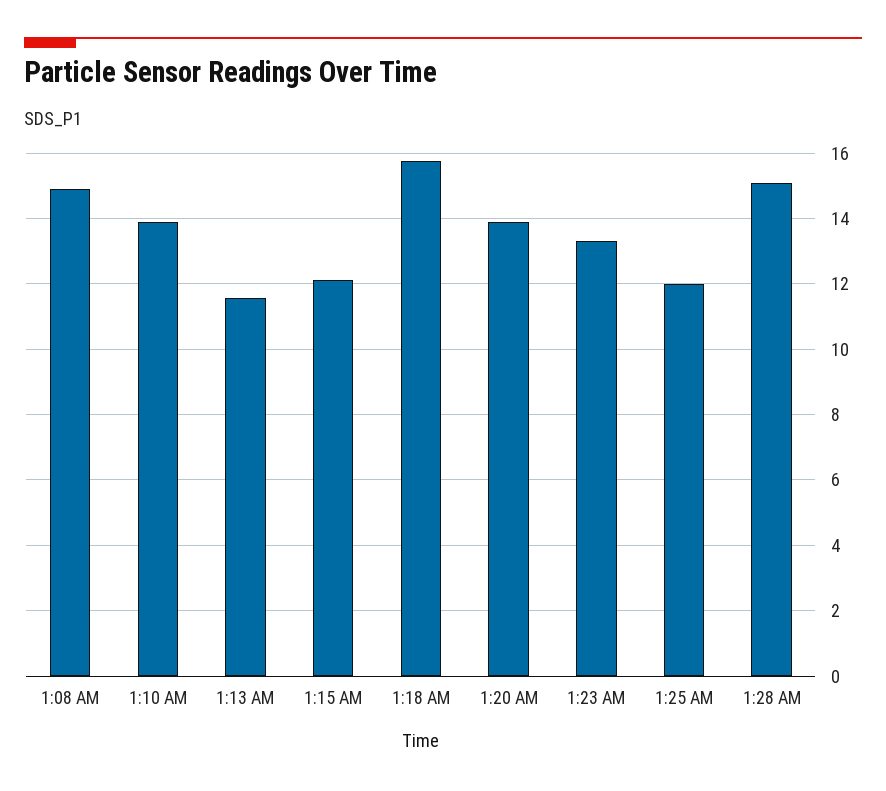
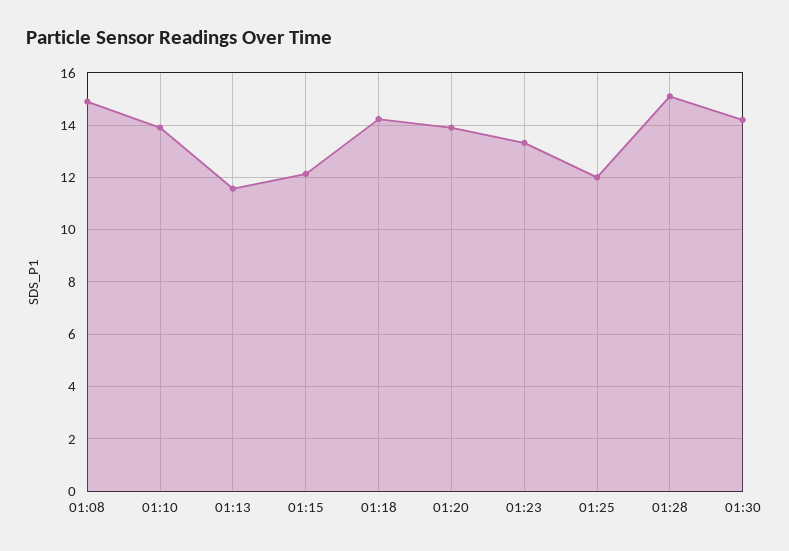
1:18 AM: 15.8 -> 14.25
01:30: none -> 14.25

